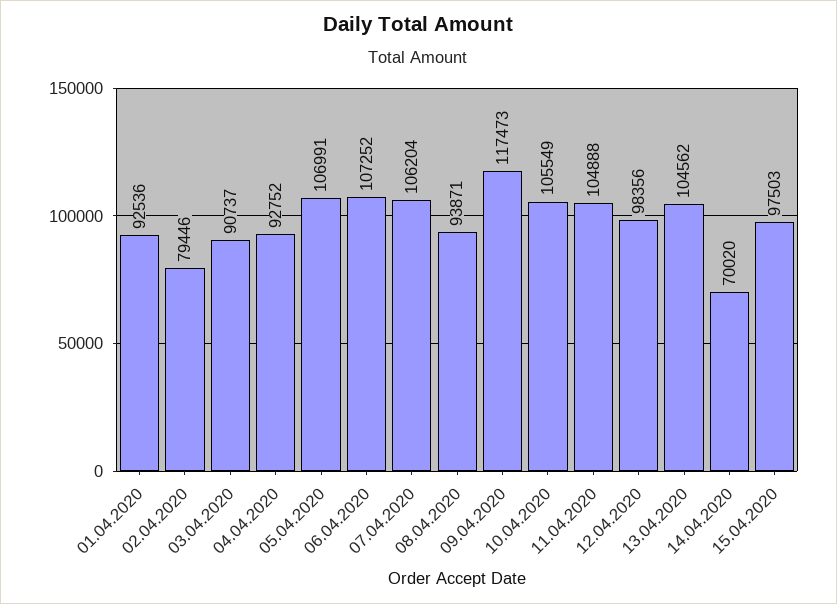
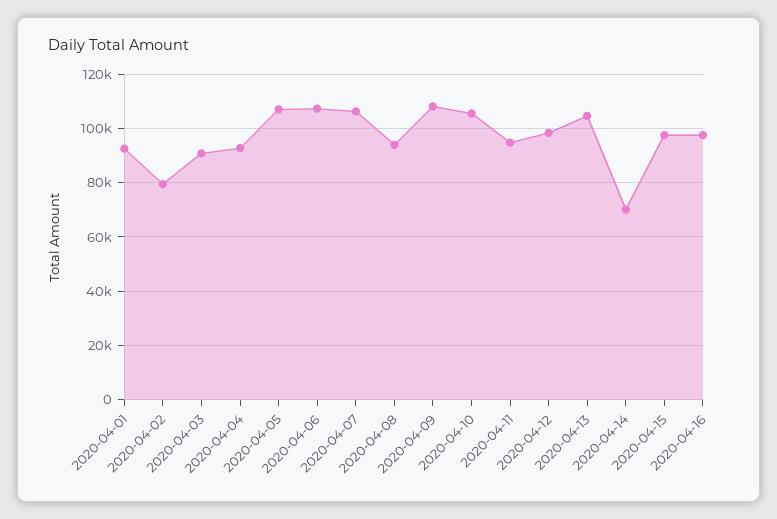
09.04.2020: 117473 -> 107500
11.04.2020: 104888 -> 95000
2020-04-16: none -> 97500

